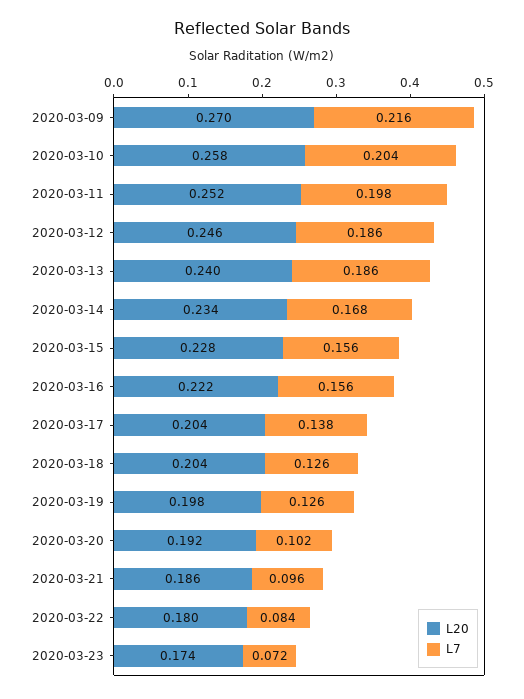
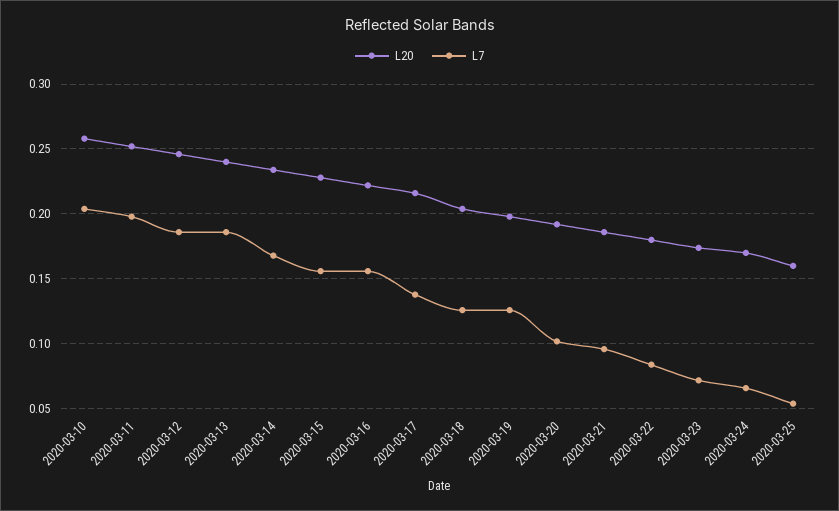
L20, 2020-03-09: 0.27 -> none
L7, 2020-03-09: 0.216 -> none
L20, 2020-03-17: 0.204 -> 0.215
L20, 2020-03-24: none -> 0.17
L7, 2020-03-24: none -> 0.065
L20, 2020-03-25: none -> 0.16
L7, 2020-03-25: none -> 0.055

